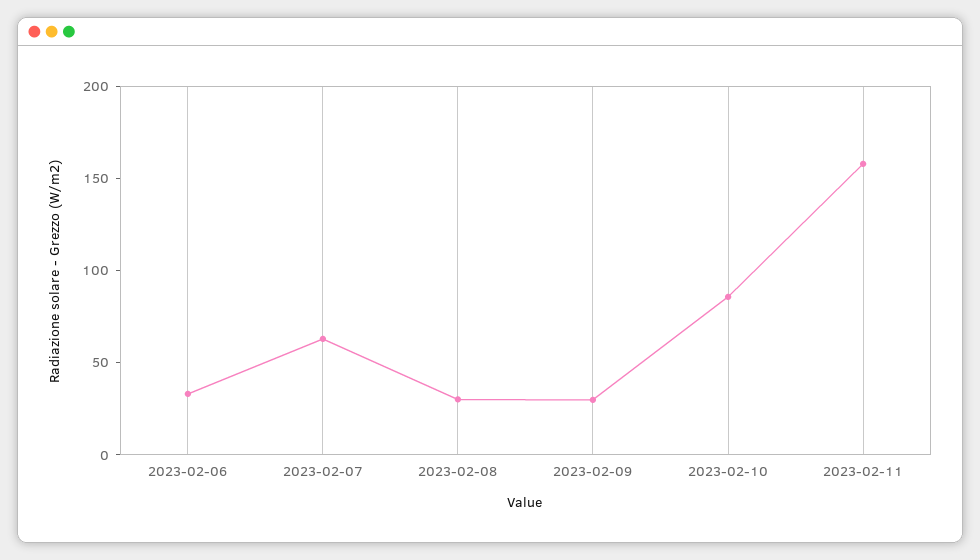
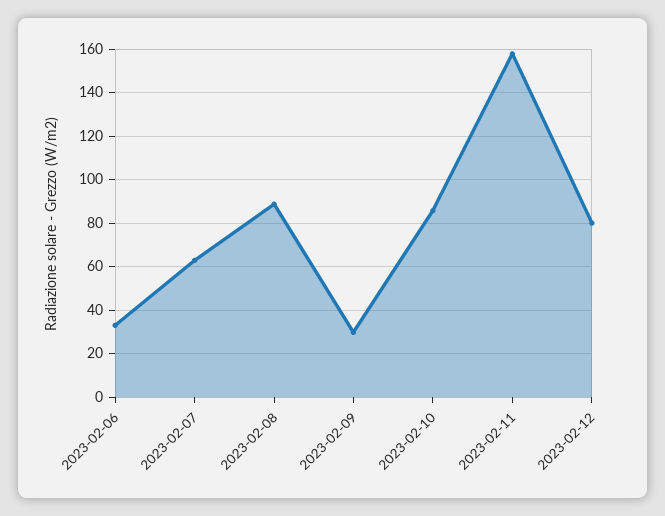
2023-02-08: 30 -> 90
2023-02-12: none -> 80

